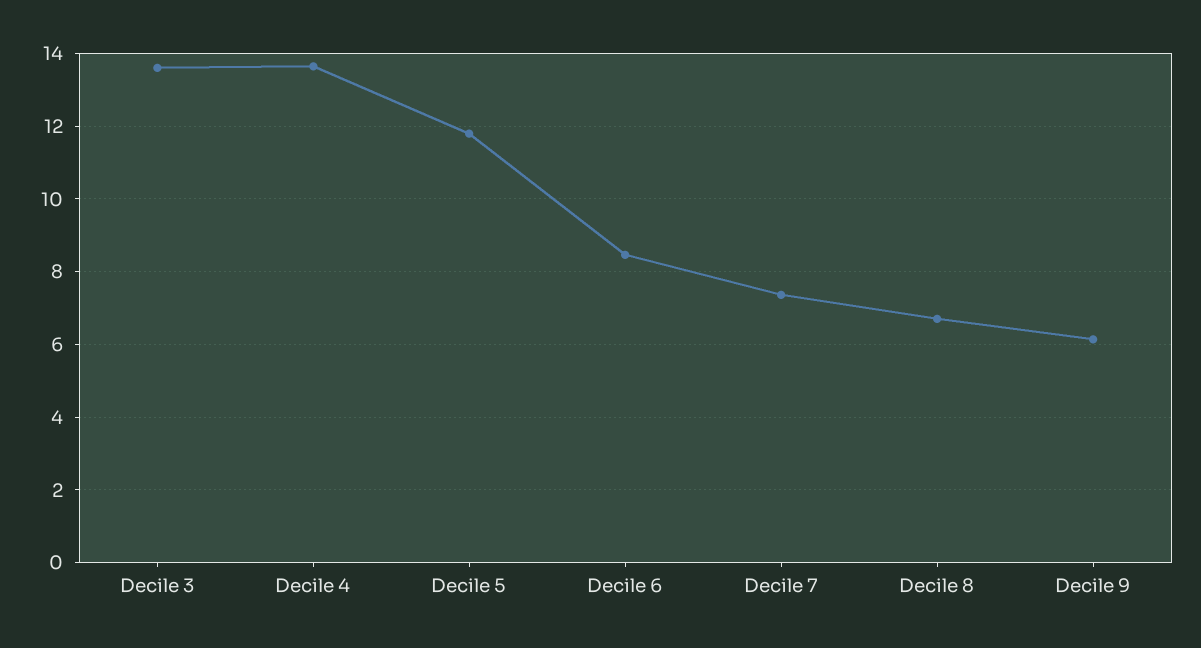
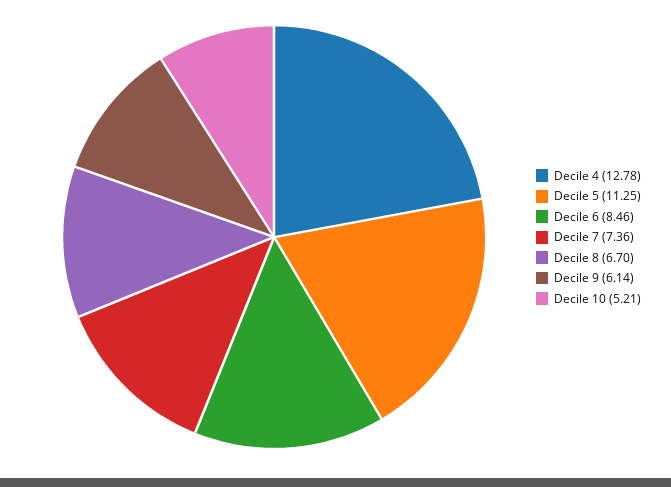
Decile 3: 13.6 -> none
Decile 4: 13.6 -> 12.78
Decile 5: 11.8 -> 11.25
Decile 10: none -> 5.21

